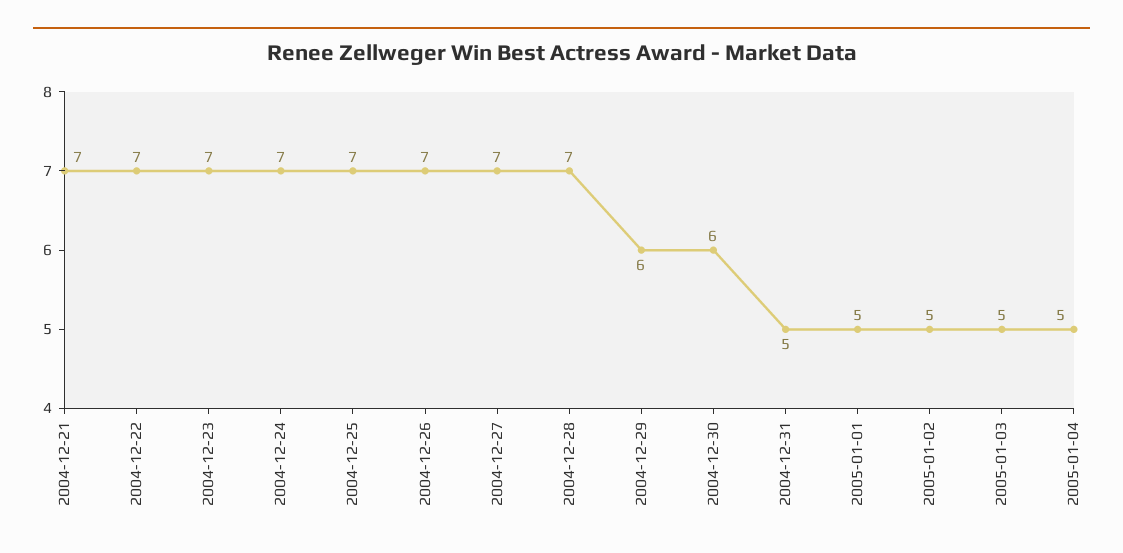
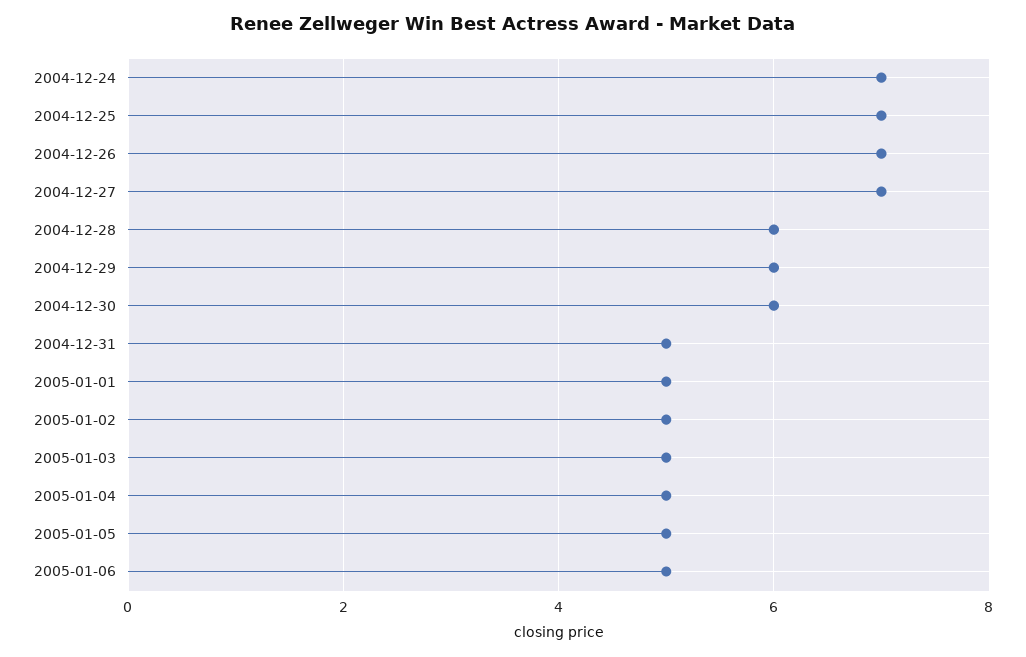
2004-12-21: 7 -> none
2004-12-22: 7 -> none
2004-12-23: 7 -> none
2004-12-28: 7 -> 6
2005-01-05: none -> 5
2005-01-06: none -> 5

